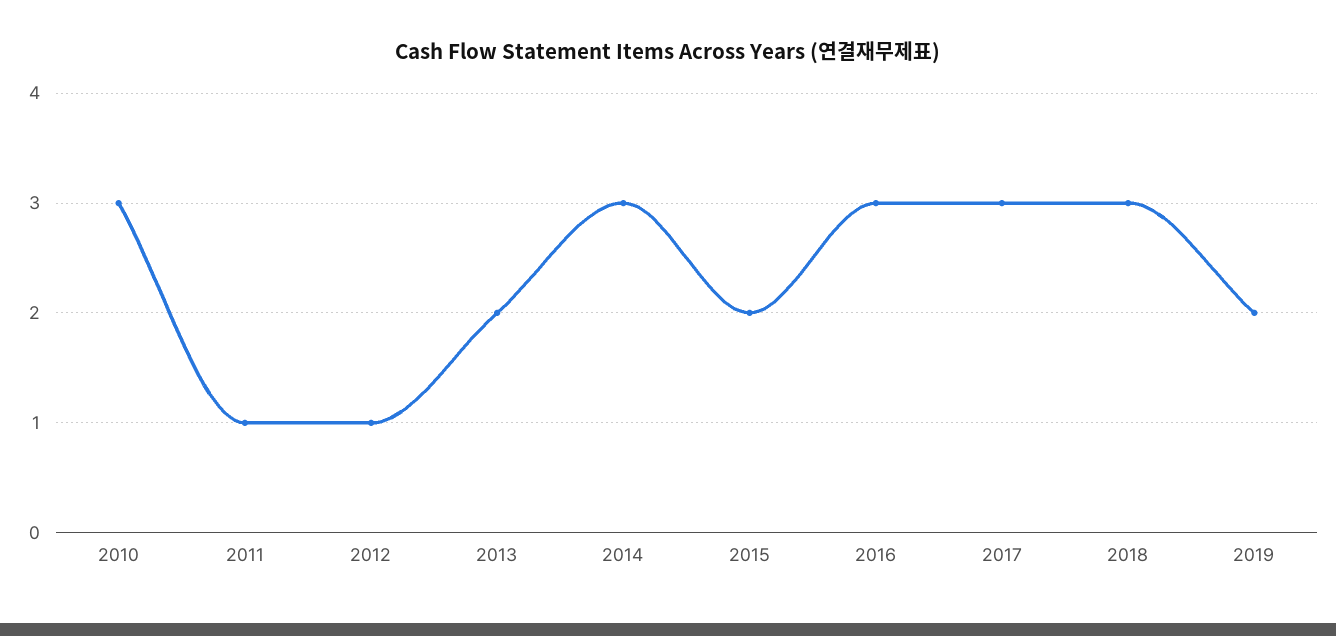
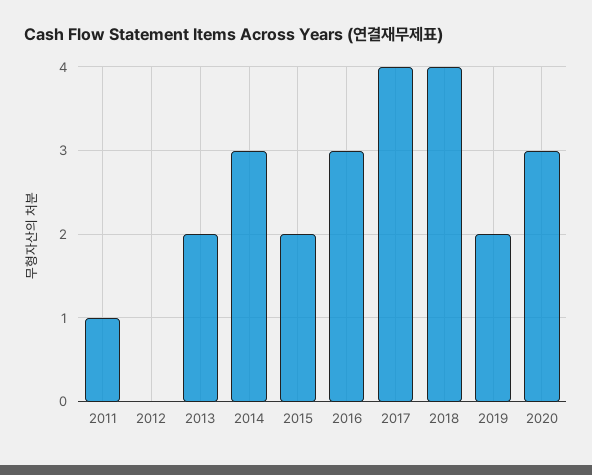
2010: 3 -> none
2012: 1 -> 0
2017: 3 -> 4
2018: 3 -> 4
2020: none -> 3

